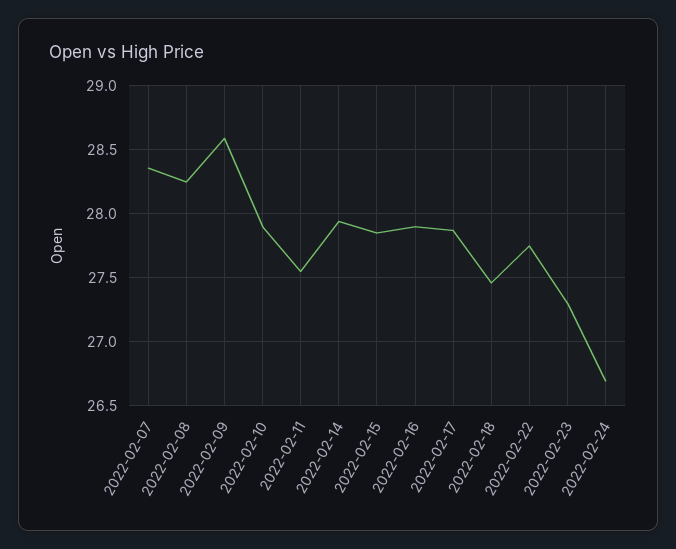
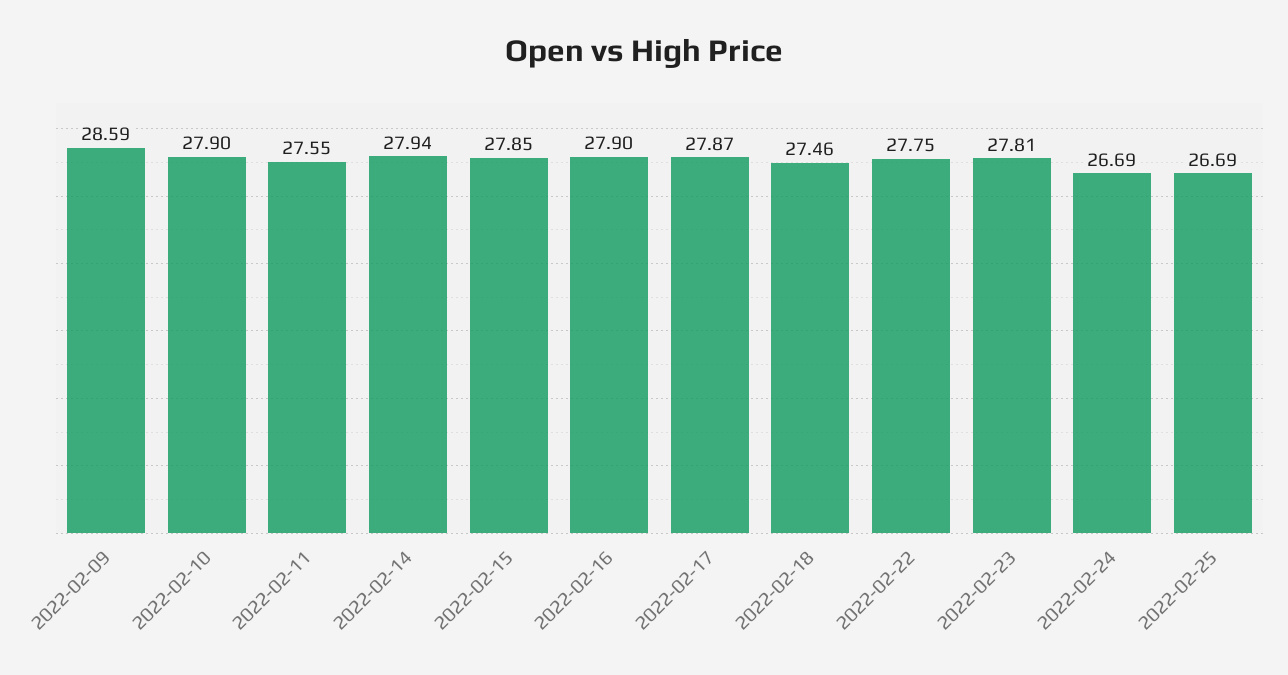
2022-02-07: 28.35 -> none
2022-02-08: 28.25 -> none
2022-02-23: 27.3 -> 27.81
2022-02-25: none -> 26.69

